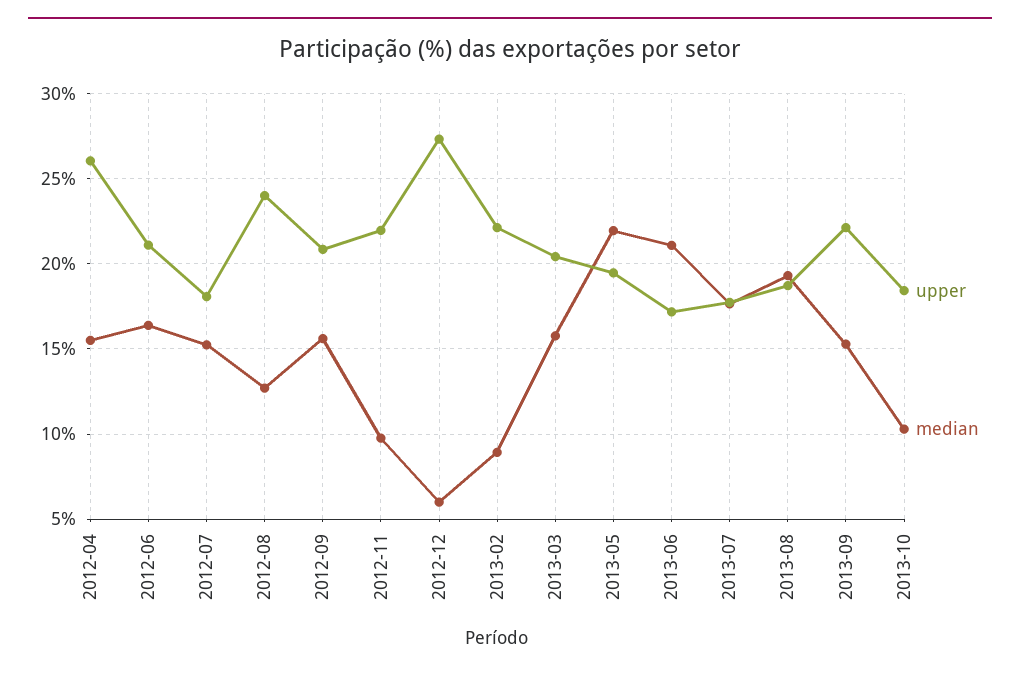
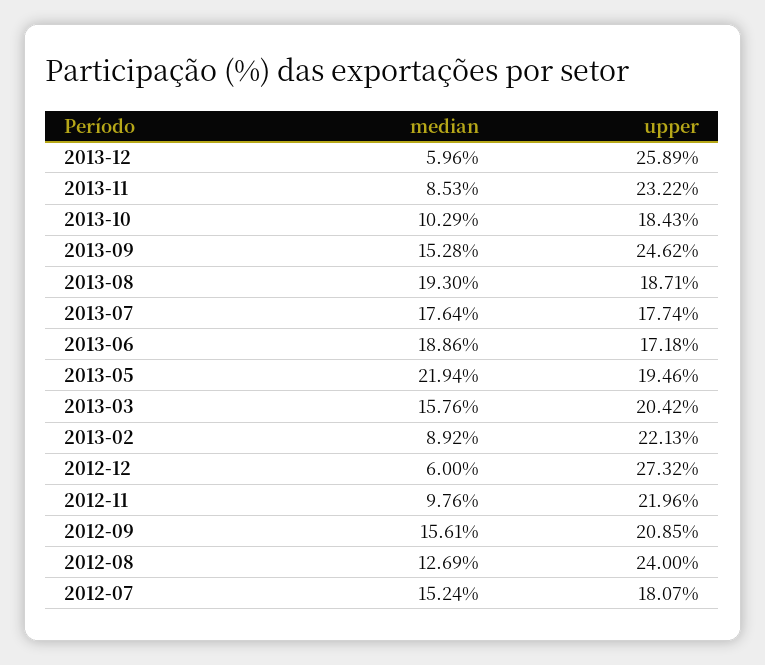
upper, 2012-04: 26 -> none
median, 2012-04: 15.5 -> none
upper, 2012-06: 21 -> none
median, 2012-06: 16.5 -> none
median, 2013-06: 21 -> 18.86
upper, 2013-09: 22 -> 24.62
median, 2013-12: none -> 5.96
upper, 2013-12: none -> 25.89
median, 2013-11: none -> 8.53
upper, 2013-11: none -> 23.22

